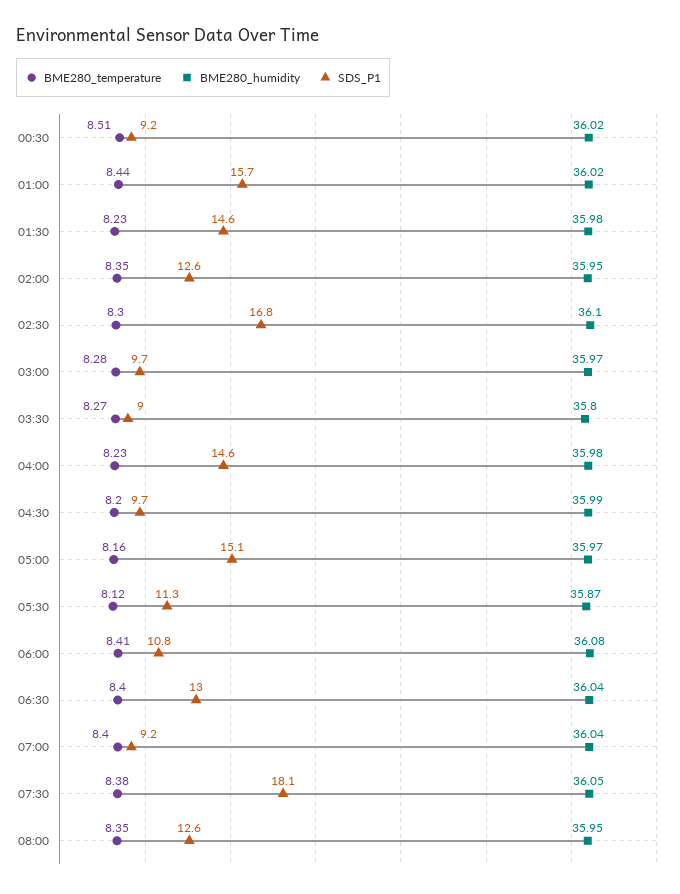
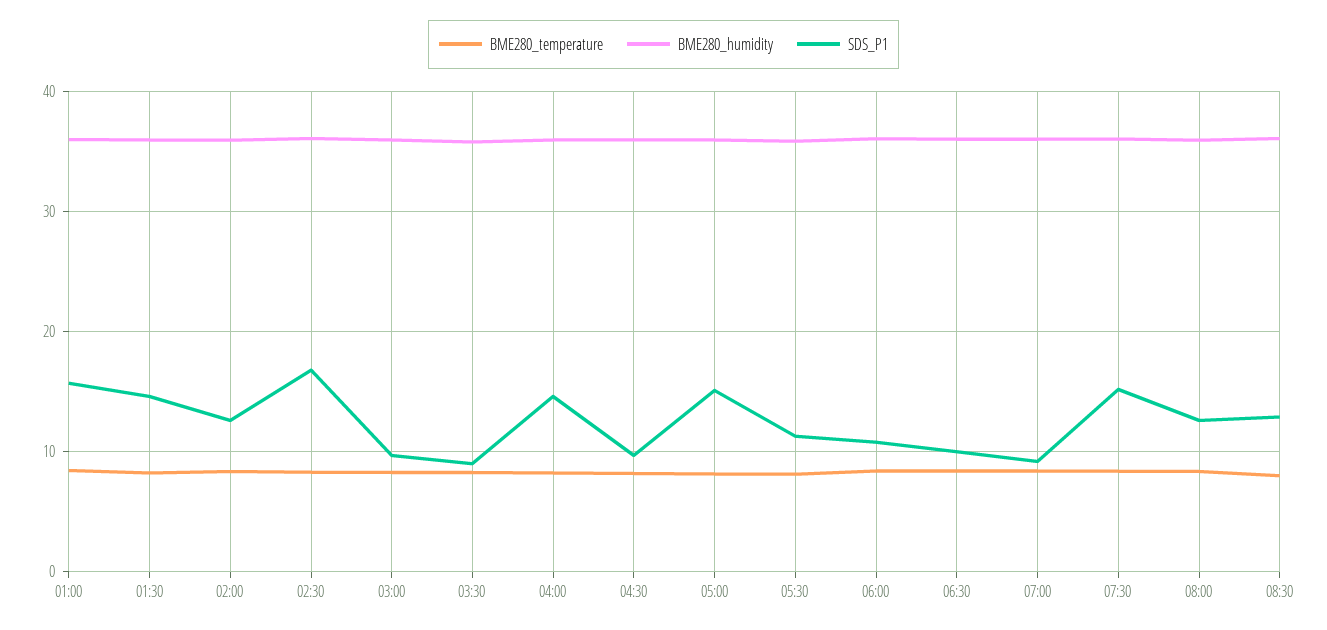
BME280_temperature, 00:30: 8.51 -> none
BME280_humidity, 00:30: 36.02 -> none
SDS_P1, 00:30: 9.2 -> none
SDS_P1, 06:30: 13 -> 10
SDS_P1, 07:30: 18.1 -> 15
BME280_temperature, 08:30: none -> 8
BME280_humidity, 08:30: none -> 36
SDS_P1, 08:30: none -> 13

